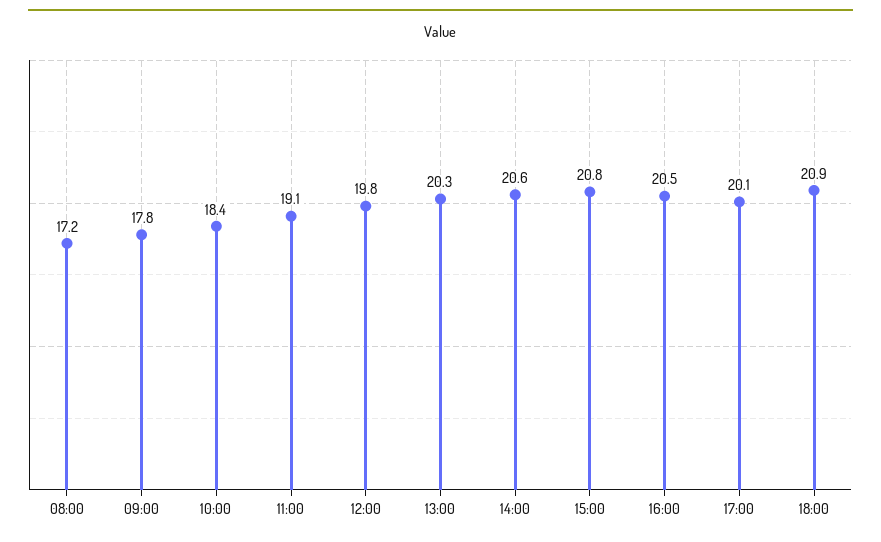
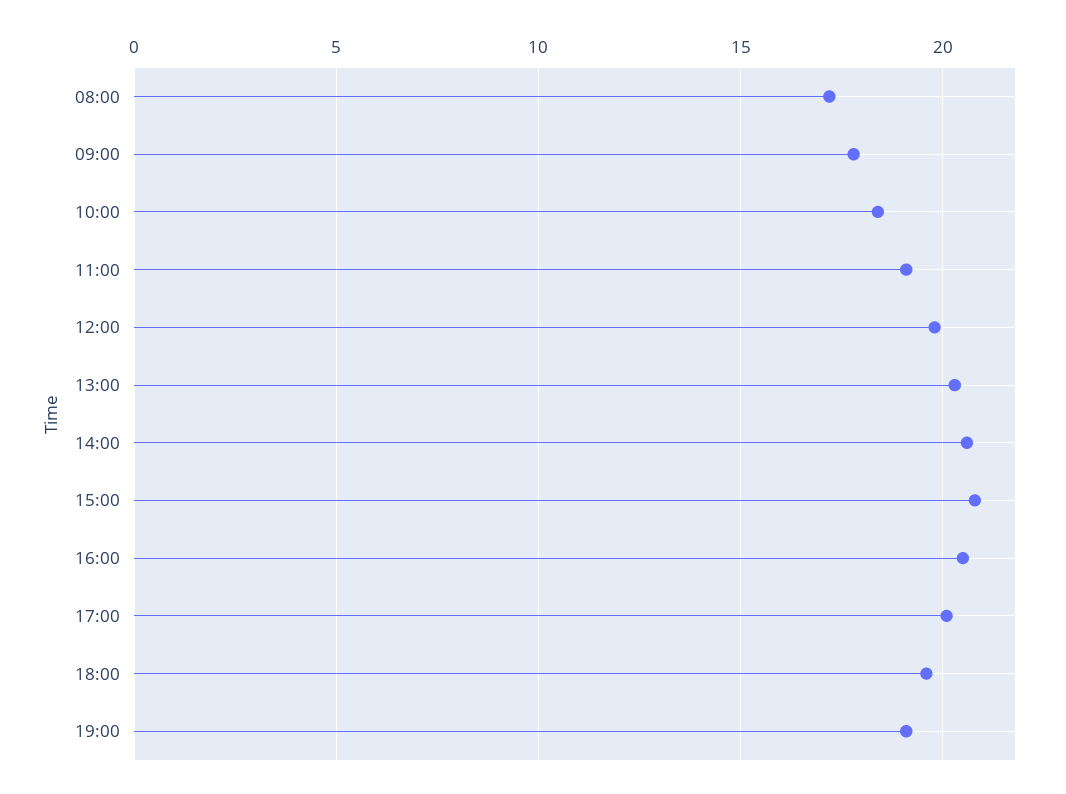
18:00: 20.9 -> 19.5
19:00: none -> 19

